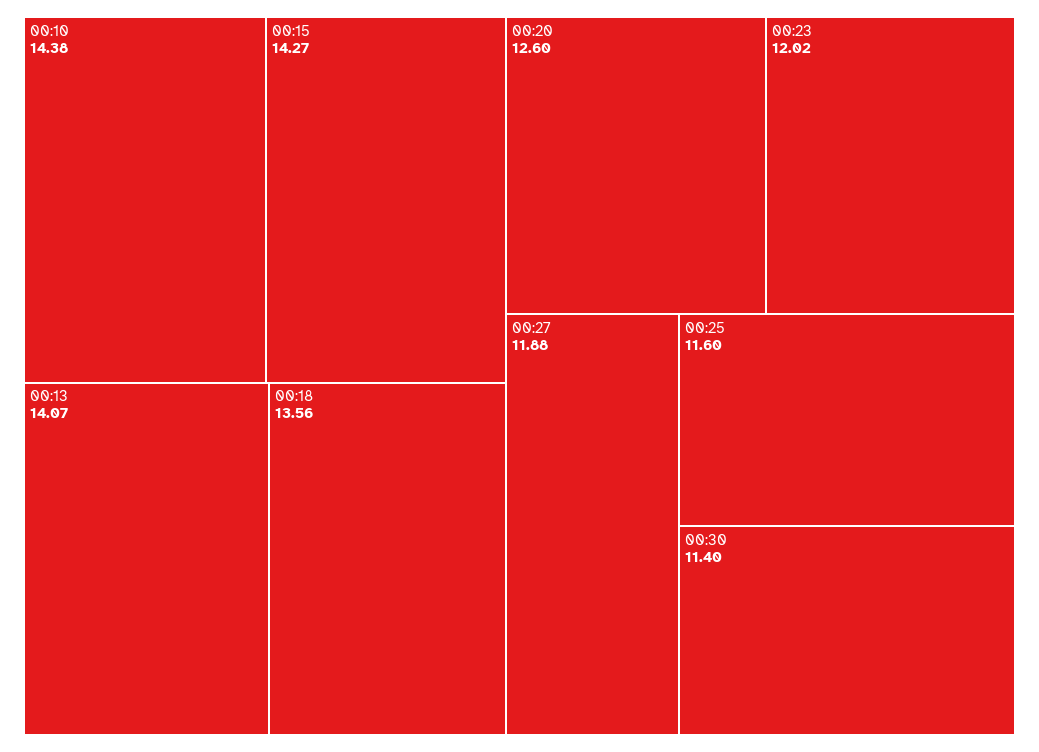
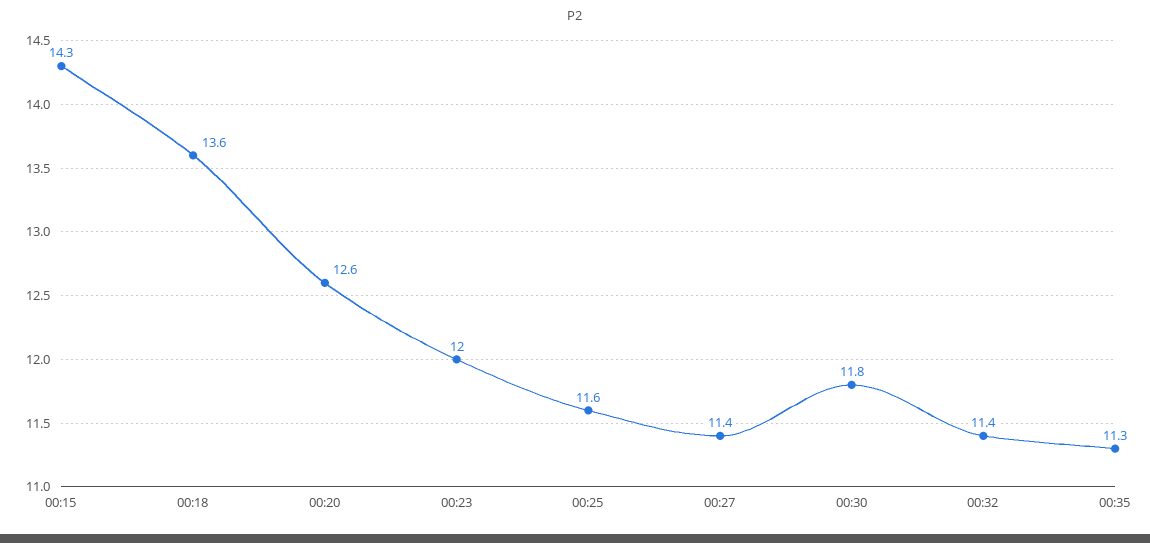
00:10: 14.38 -> none
00:13: 14.07 -> none
00:27: 11.88 -> 11.4
00:30: 11.4 -> 11.8
00:32: none -> 11.4
00:35: none -> 11.3

